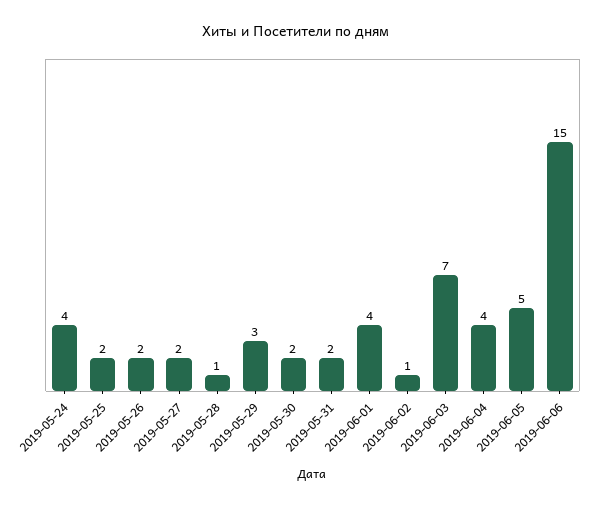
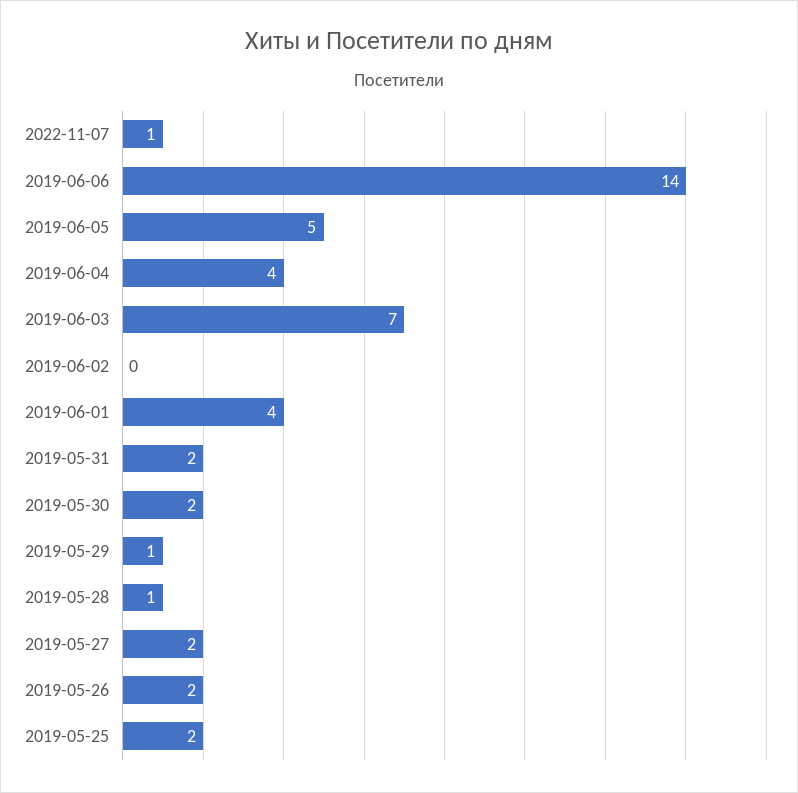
2019-05-24: 4 -> none
2019-05-29: 3 -> 1
2019-06-02: 1 -> 0
2019-06-06: 15 -> 14
2022-11-07: none -> 1

